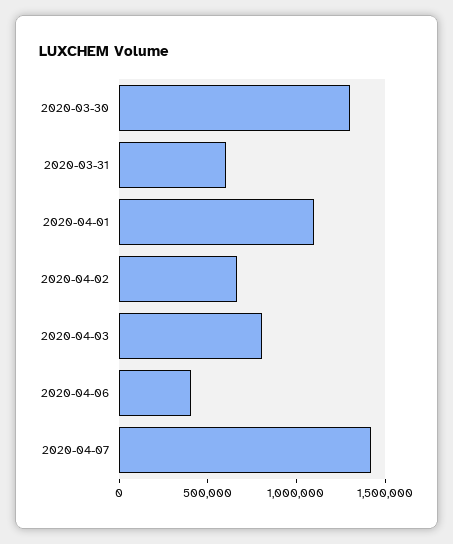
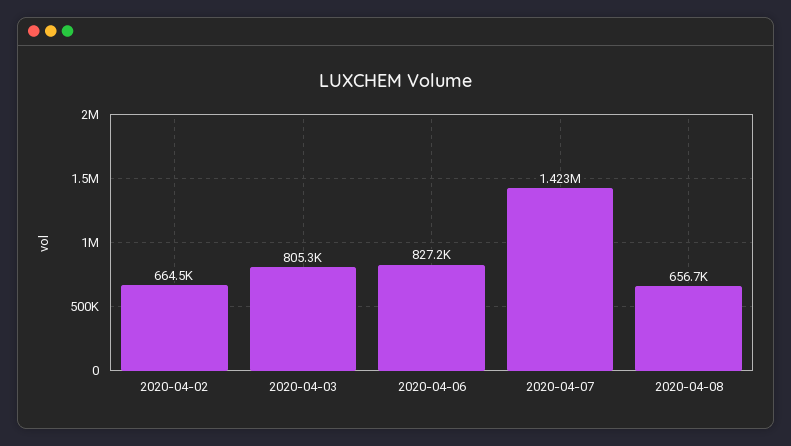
2020-03-30: 1300000 -> none
2020-03-31: 600000 -> none
2020-04-01: 1100000 -> none
2020-04-06: 400000 -> 827200
2020-04-08: none -> 656700

